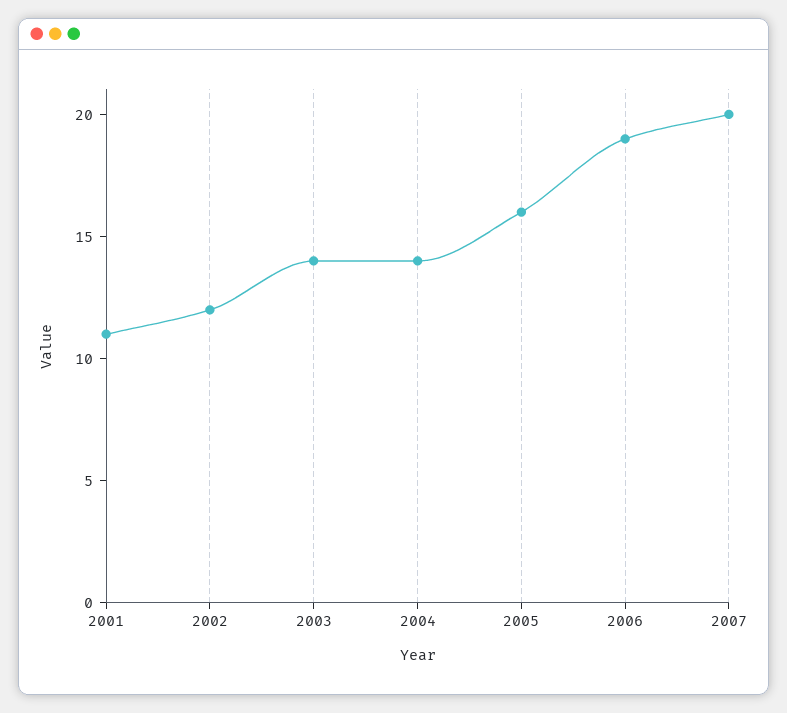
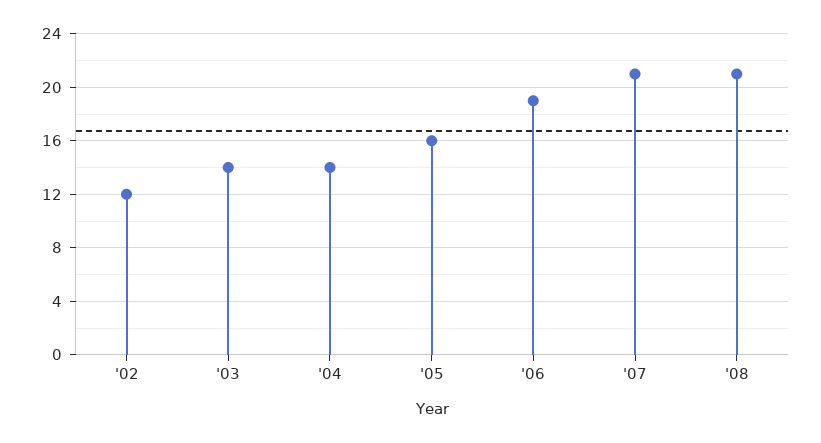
2001: 11 -> none
2007: 20 -> 21
'08: none -> 21

